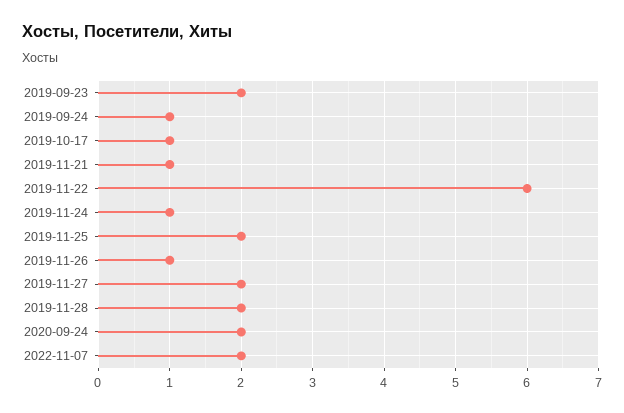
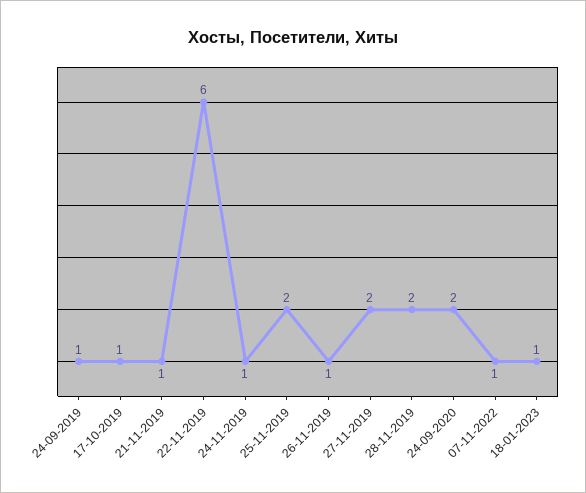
2019-09-23: 2 -> none
2022-11-07: 2 -> 1
18-01-2023: none -> 1

